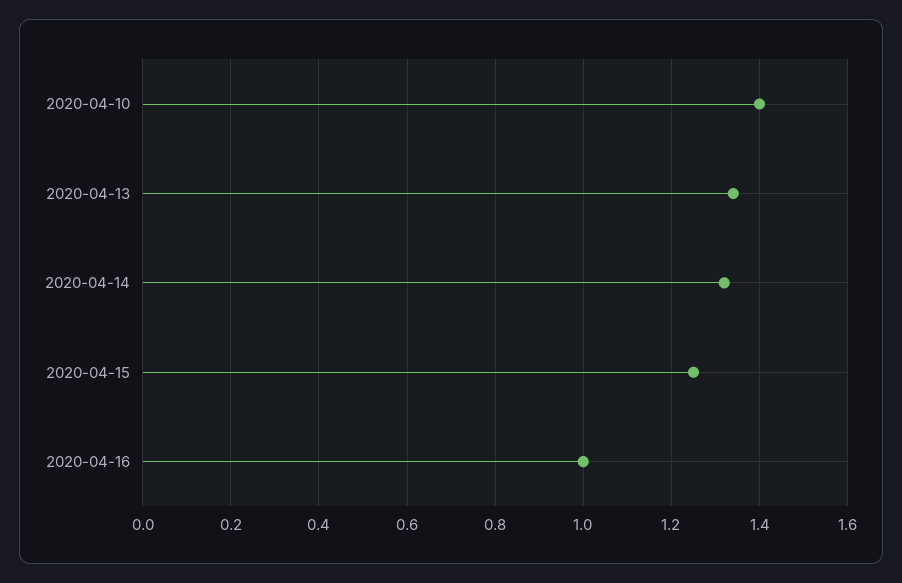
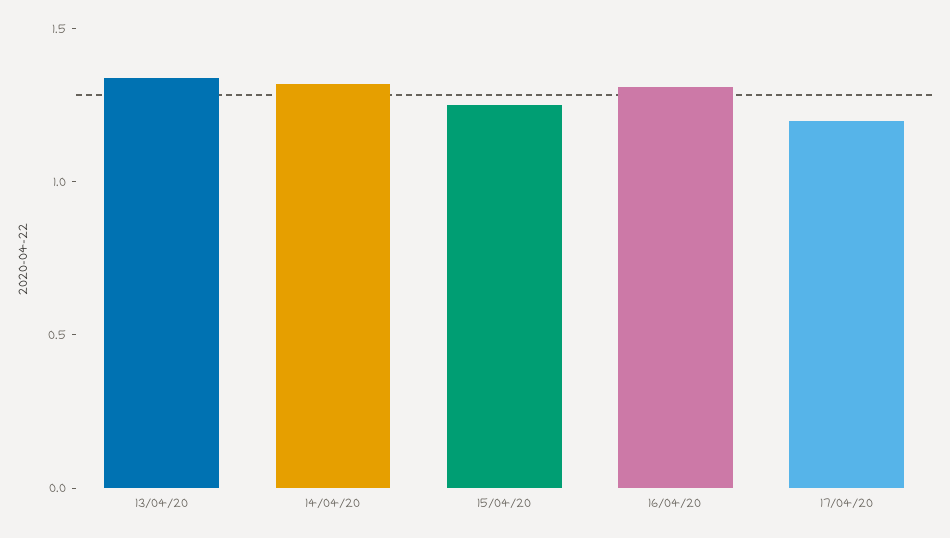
2020-04-10: 1.4 -> none
2020-04-16: 1 -> 1.3
17/04/20: none -> 1.2

